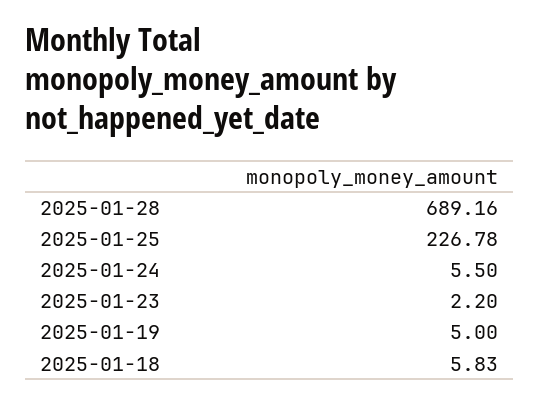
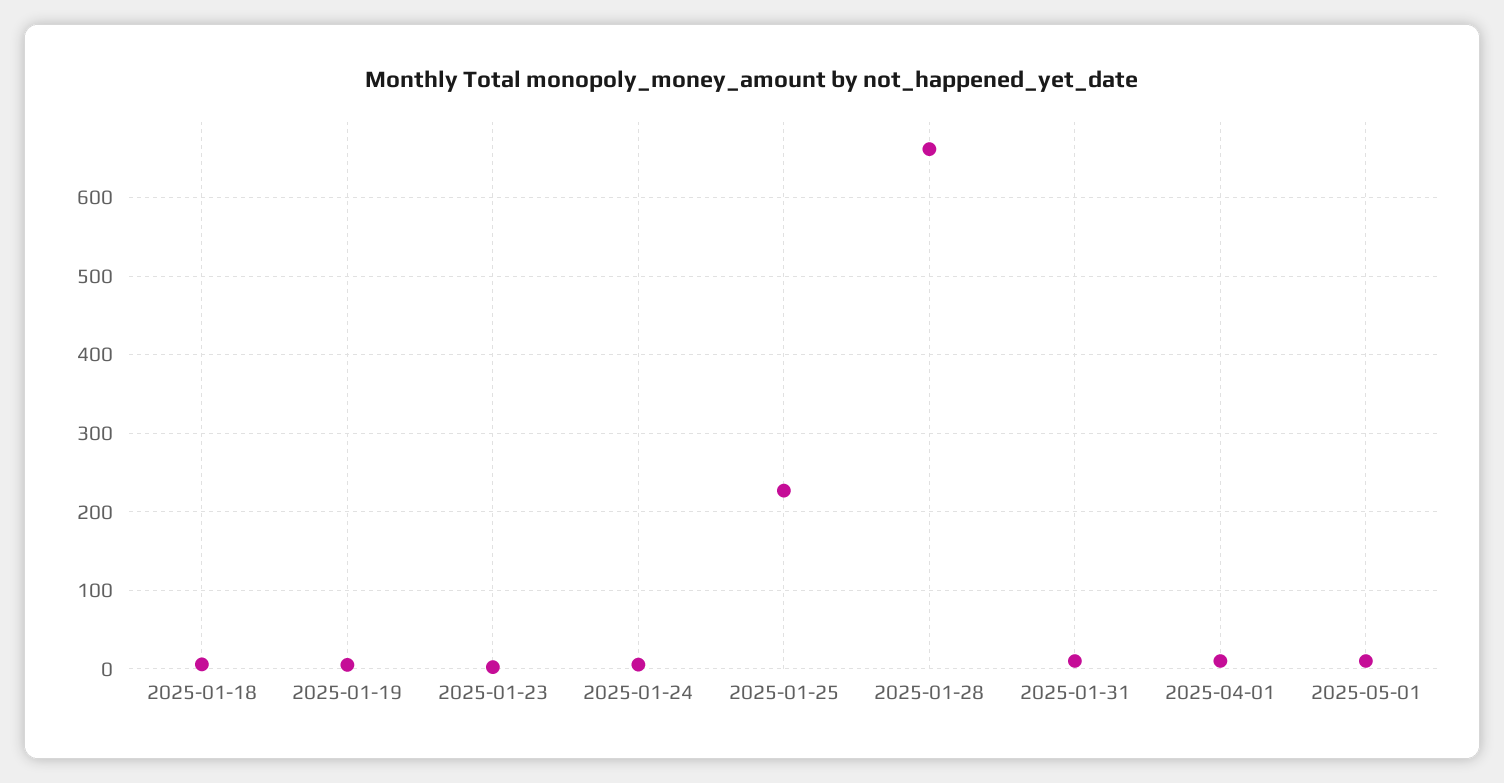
2025-01-28: 689.16 -> 660
2025-01-31: none -> 10
2025-04-01: none -> 10
2025-05-01: none -> 10

